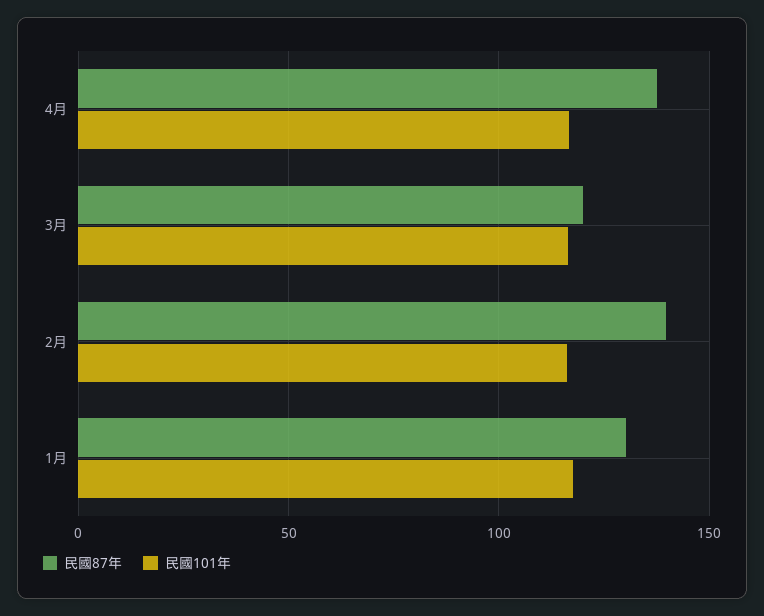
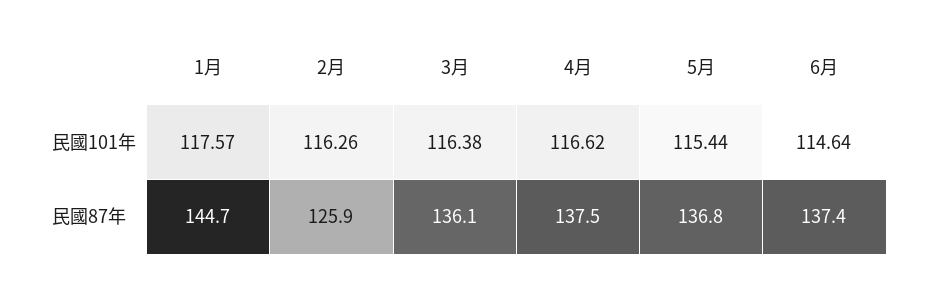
民國87年, 3月: 120 -> 136.1
民國87年, 2月: 140 -> 125.9
民國87年, 1月: 130 -> 144.7
民國101年, 5月: none -> 115.44
民國101年, 6月: none -> 114.64
民國87年, 5月: none -> 136.8
民國87年, 6月: none -> 137.4

